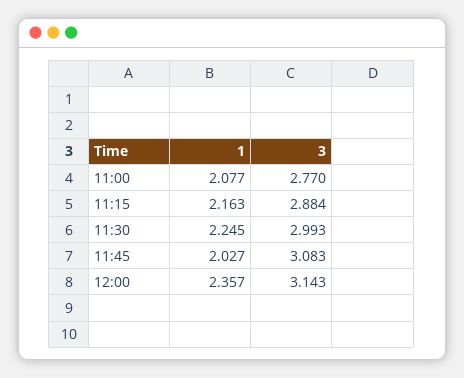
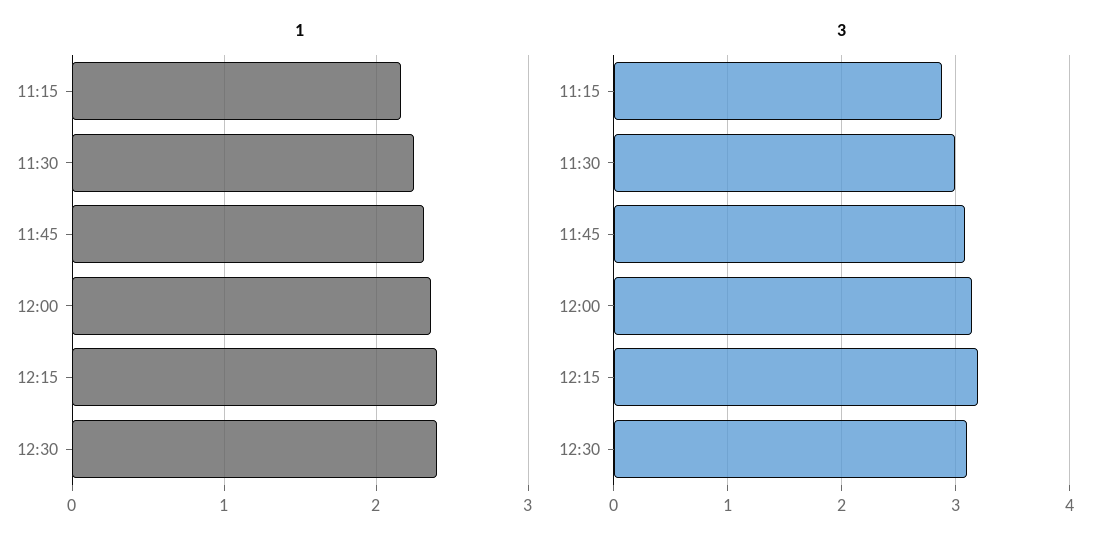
1, 11:00: 2.077 -> none
3, 11:00: 2.77 -> none
1, 11:45: 2.027 -> 2.3
1, 12:15: none -> 2.4
1, 12:30: none -> 2.4
3, 12:15: none -> 3.2
3, 12:30: none -> 3.1

